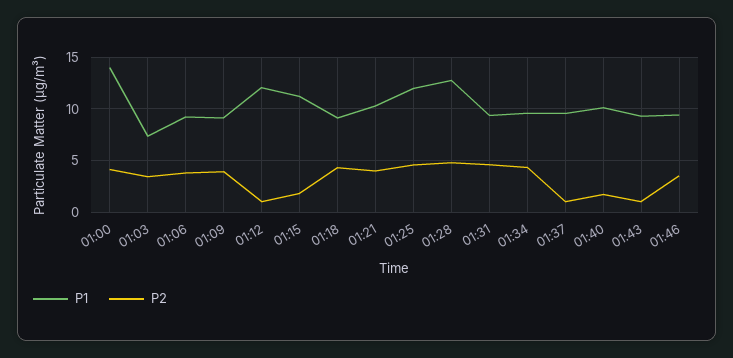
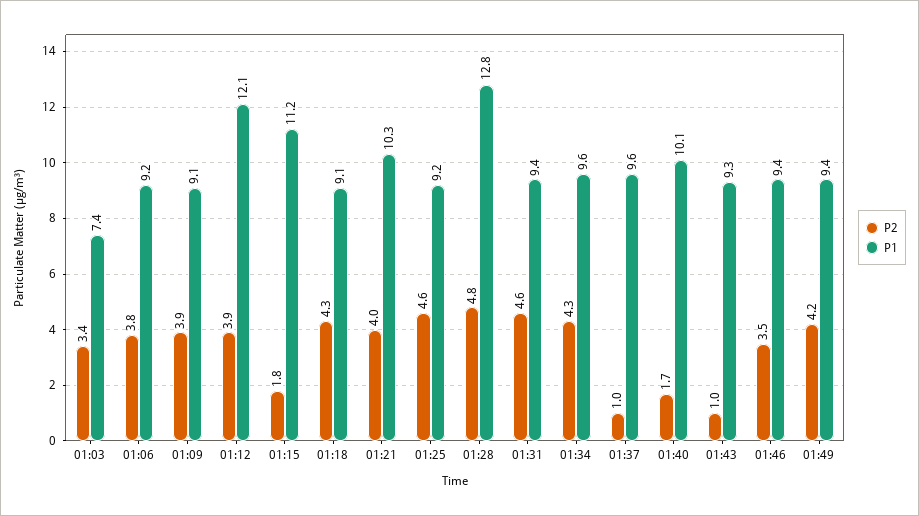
P1, 01:00: 14 -> none
P2, 01:00: 4 -> none
P2, 01:12: 1 -> 3.9
P1, 01:25: 12 -> 9.2
P2, 01:49: none -> 4.2
P1, 01:49: none -> 9.4

